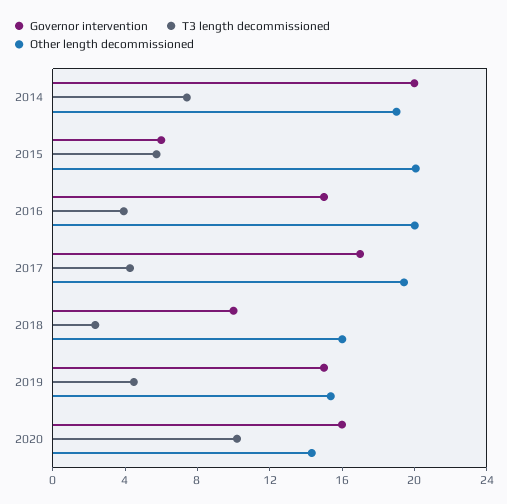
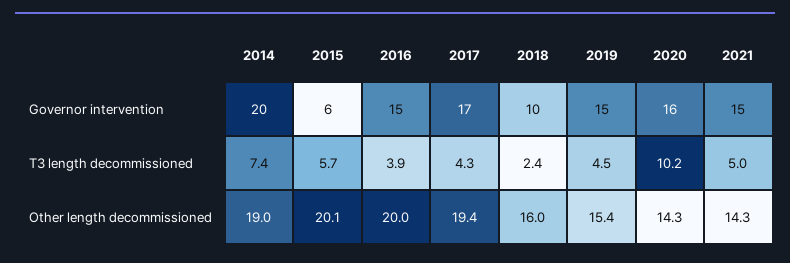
Governor intervention, 2021: none -> 15
T3 length decommissioned, 2021: none -> 5
Other length decommissioned, 2021: none -> 14.3

